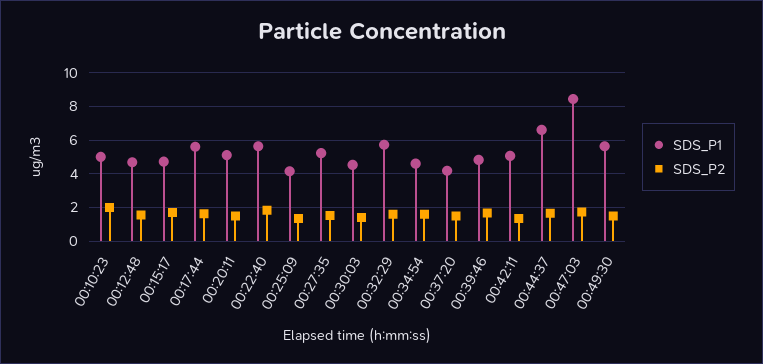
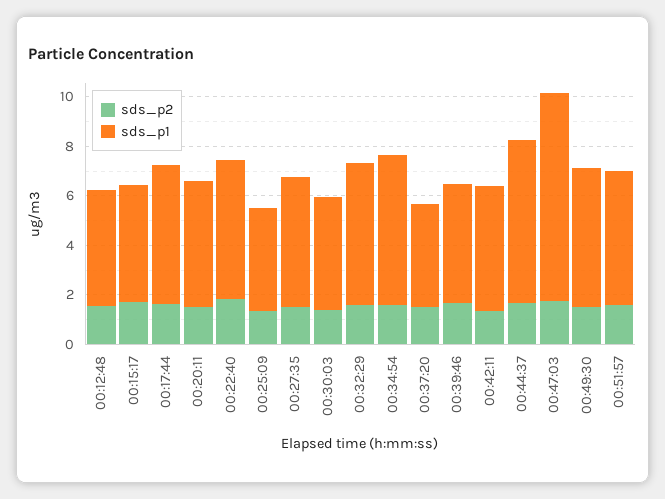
SDS_P1, 00:10:23: 5 -> none
SDS_P2, 00:10:23: 2 -> none
SDS_P1, 00:34:54: 4.5 -> 6
SDS_P2, 00:51:57: none -> 1.5
SDS_P1, 00:51:57: none -> 5.5

